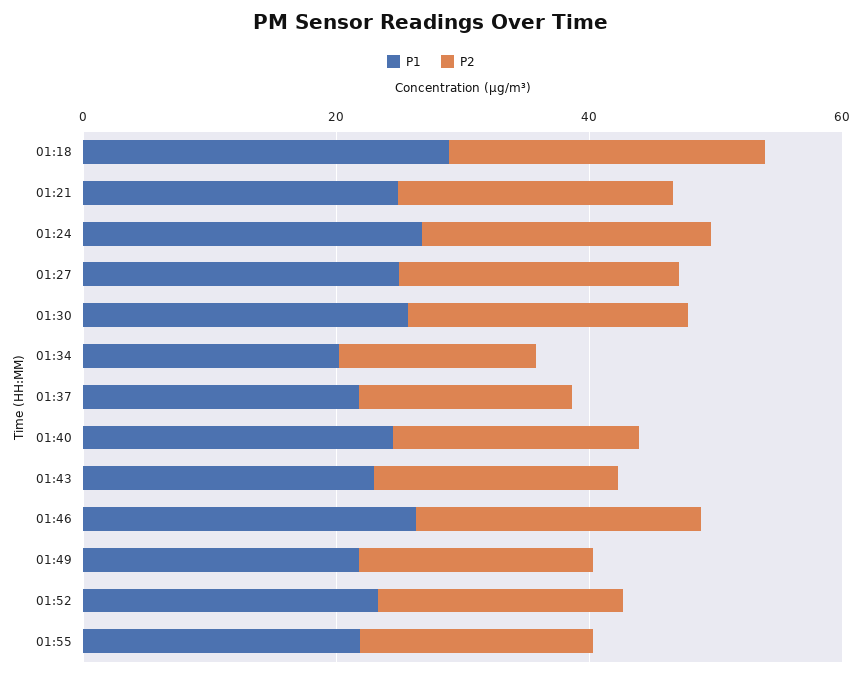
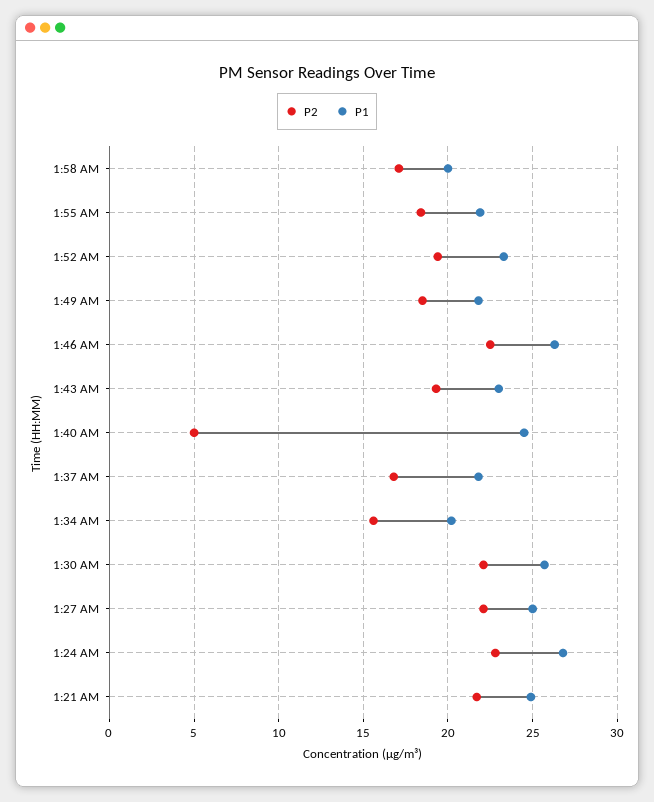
P1, 01:18: 30 -> none
P2, 01:18: 25 -> none
P2, 01:40: 20 -> 5
P2, 1:58 AM: none -> 17
P1, 1:58 AM: none -> 20

